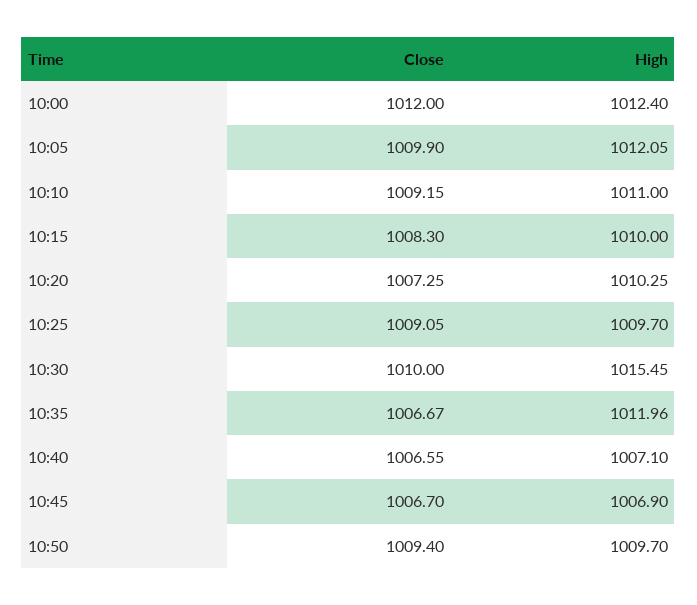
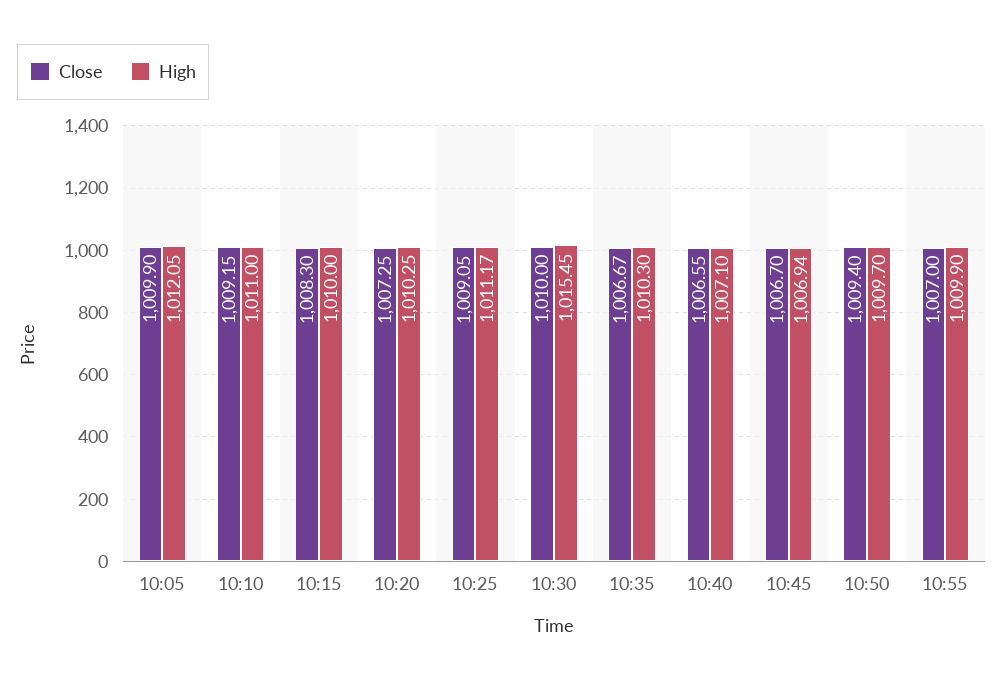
Close, 10:00: 1012 -> none
High, 10:00: 1012.4 -> none
High, 10:25: 1009.7 -> 1011.17
High, 10:35: 1011.96 -> 1010.3
High, 10:45: 1006.9 -> 1006.94
Close, 10:55: none -> 1007
High, 10:55: none -> 1009.9

